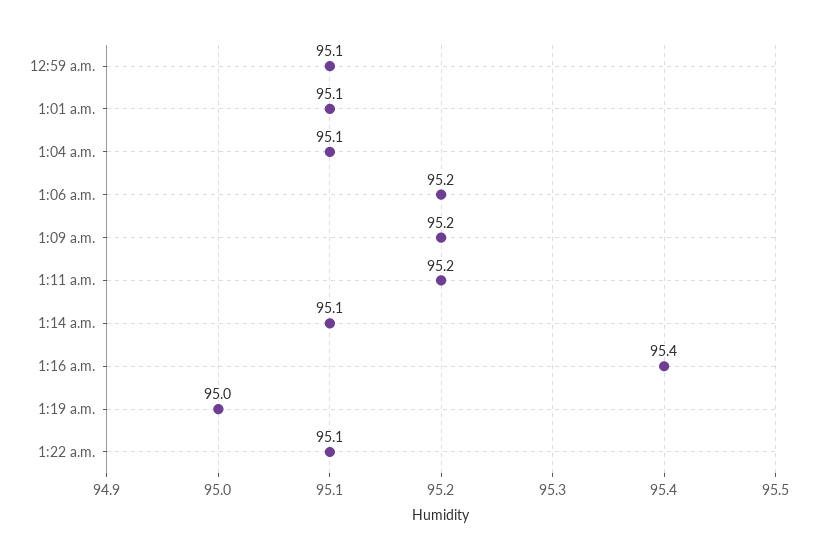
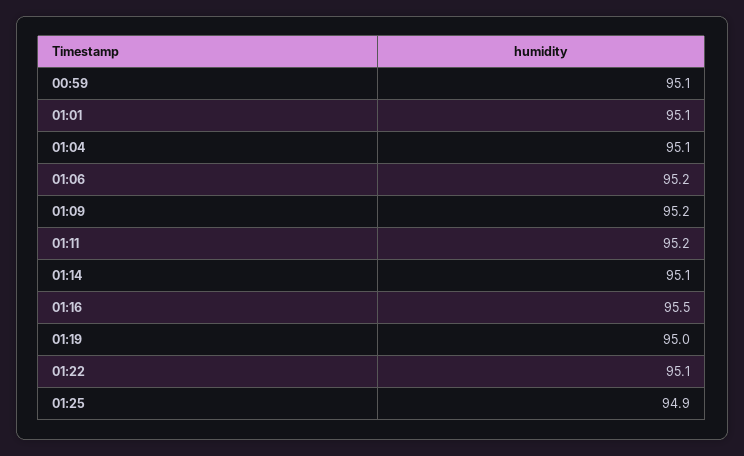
1:16 a.m.: 95.4 -> 95.5
01:25: none -> 94.9

